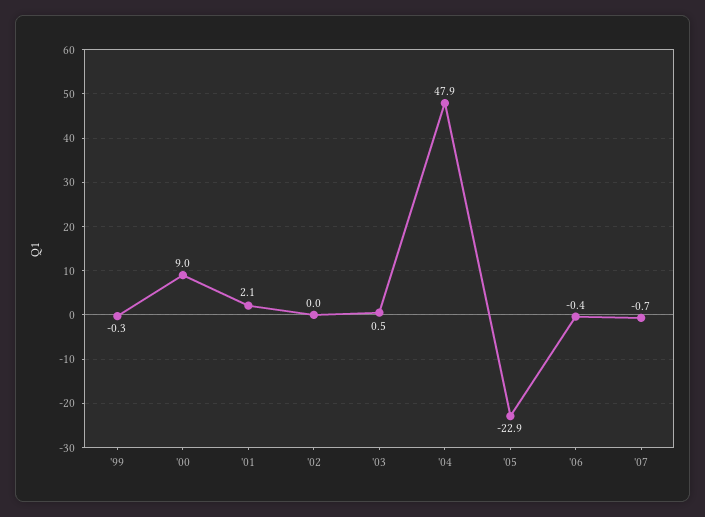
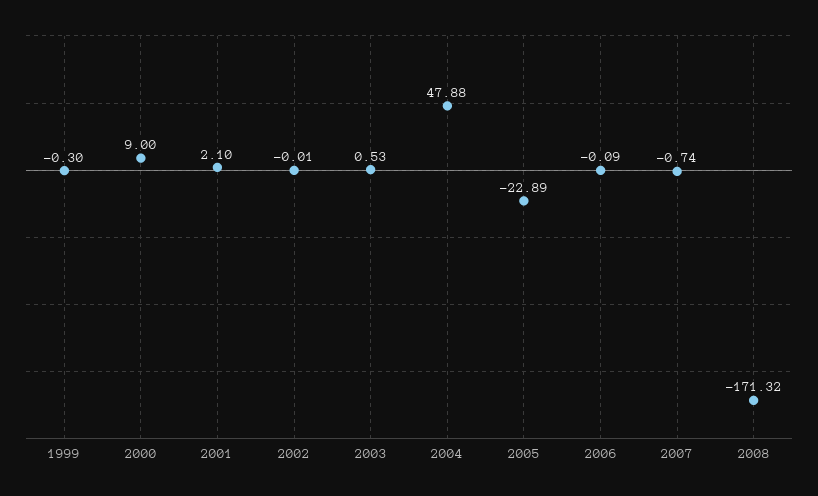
'06: -0.4 -> -0.09
2008: none -> -171.32

